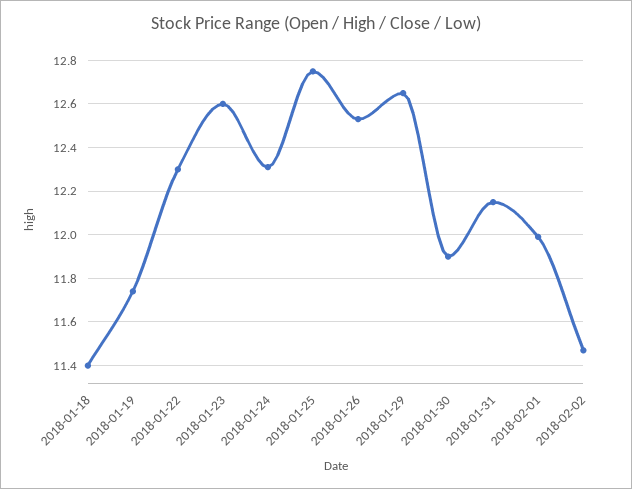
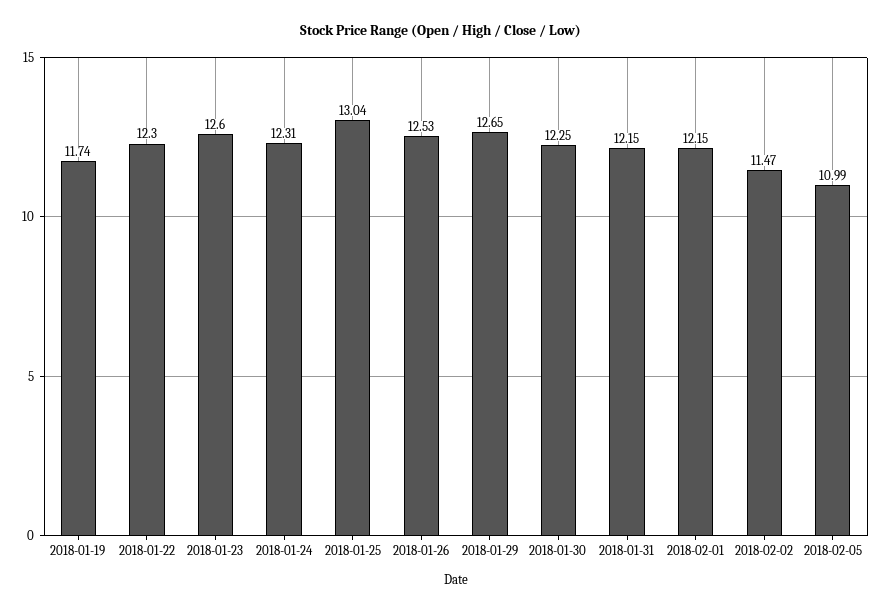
2018-01-18: 11.4 -> none
2018-01-25: 12.75 -> 13.04
2018-01-30: 11.9 -> 12.25
2018-02-01: 12 -> 12.15
2018-02-05: none -> 10.99

